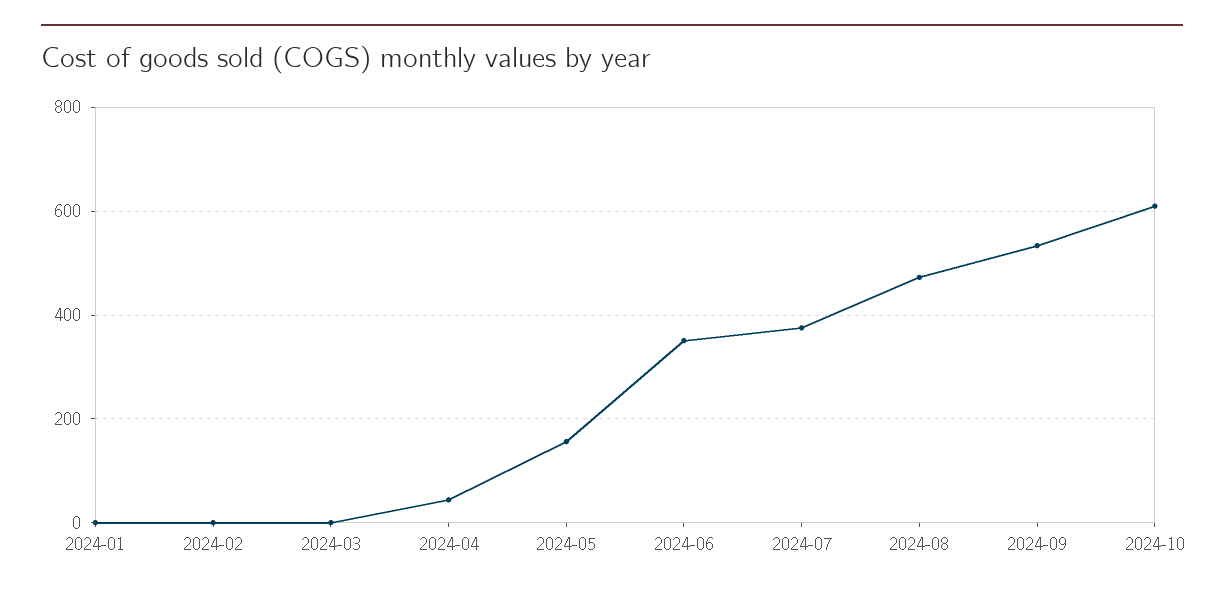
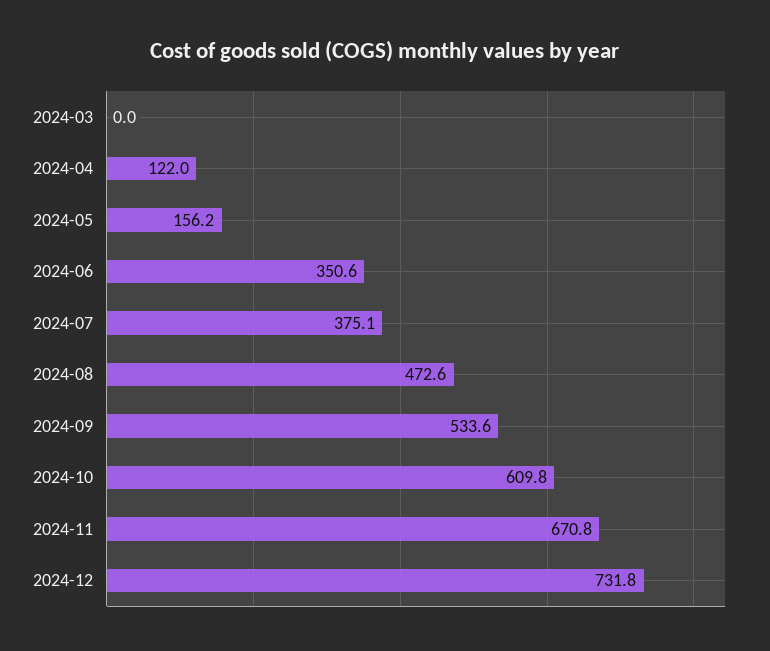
2024-01: 0 -> none
2024-02: 0 -> none
2024-04: 40 -> 122
2024-11: none -> 670.8
2024-12: none -> 731.8

